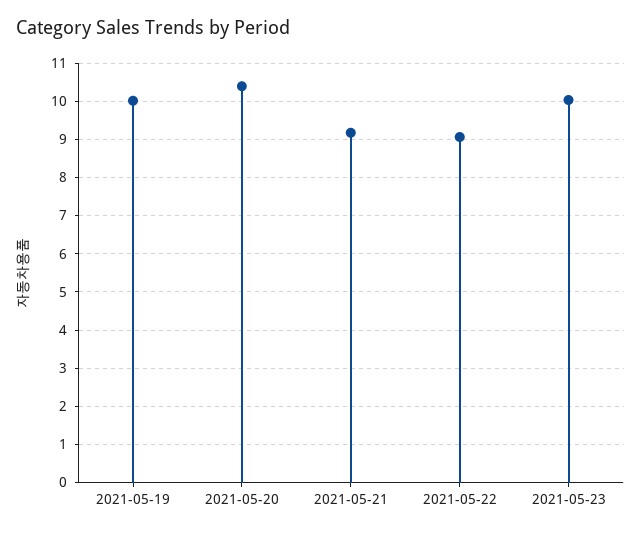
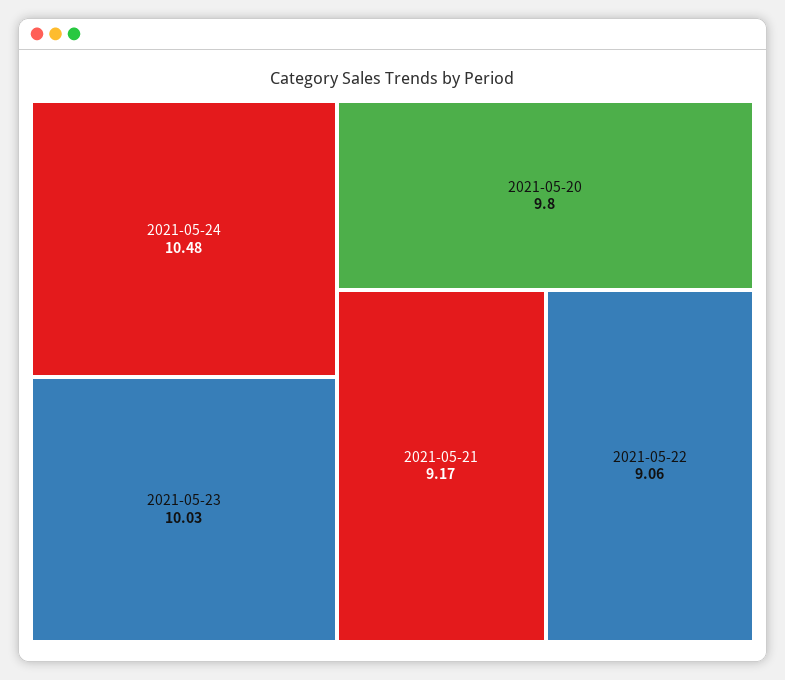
2021-05-19: 10 -> none
2021-05-20: 10.4 -> 9.8
2021-05-24: none -> 10.48

